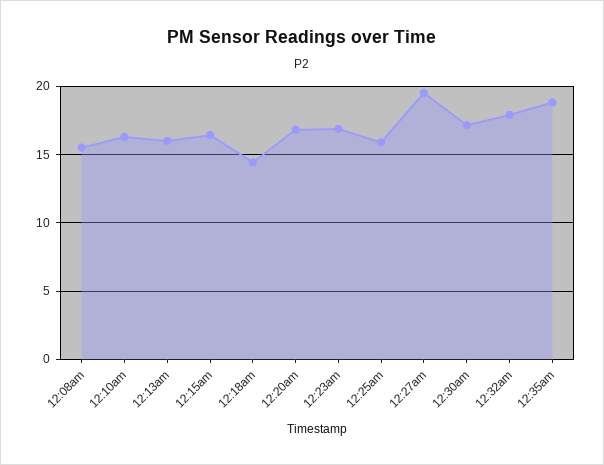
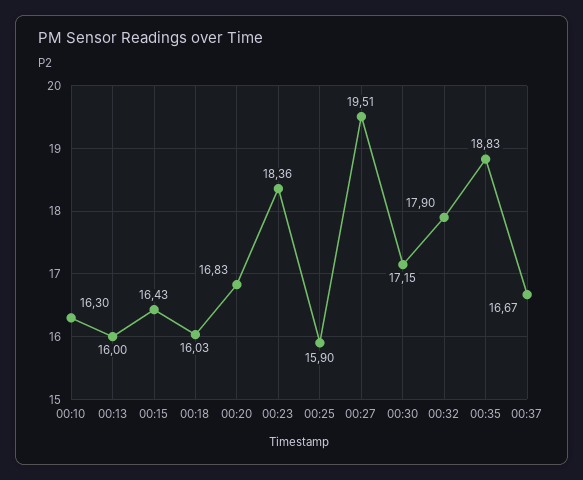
12:08am: 15.5 -> none
12:18am: 14.5 -> 16.03
12:23am: 17 -> 18.36
00:37: none -> 16.67

